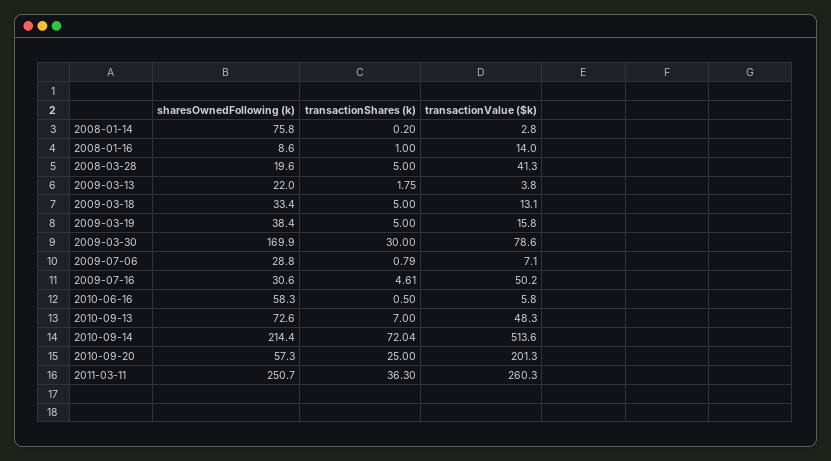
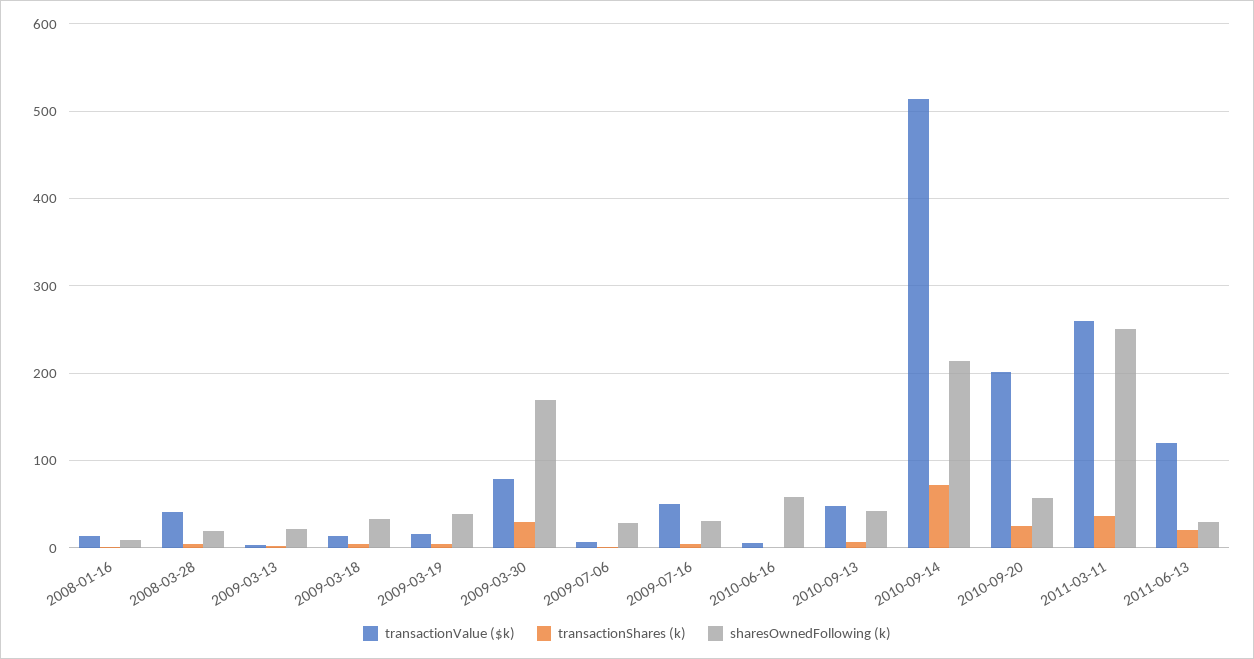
sharesOwnedFollowing (k), 2008-01-14: 75.8 -> none
transactionShares (k), 2008-01-14: 0.2 -> none
transactionValue ($k), 2008-01-14: 2.8 -> none
sharesOwnedFollowing (k), 2010-09-13: 72.6 -> 40
transactionValue ($k), 2011-06-13: none -> 120
transactionShares (k), 2011-06-13: none -> 20
sharesOwnedFollowing (k), 2011-06-13: none -> 30

